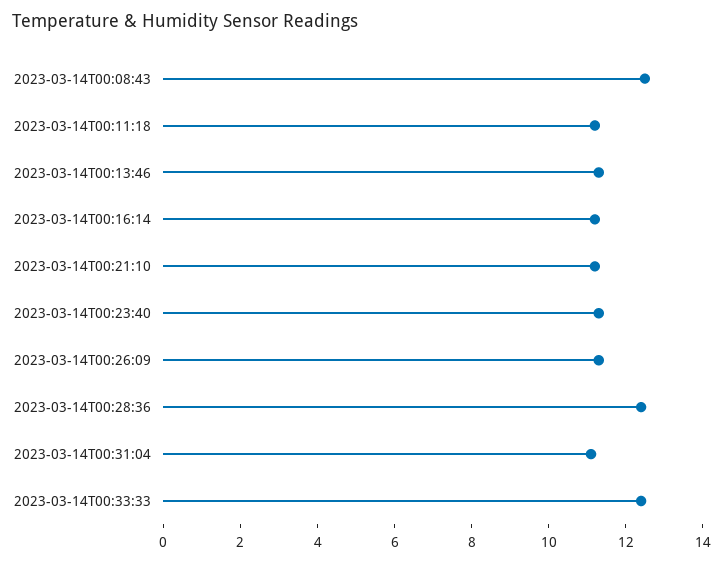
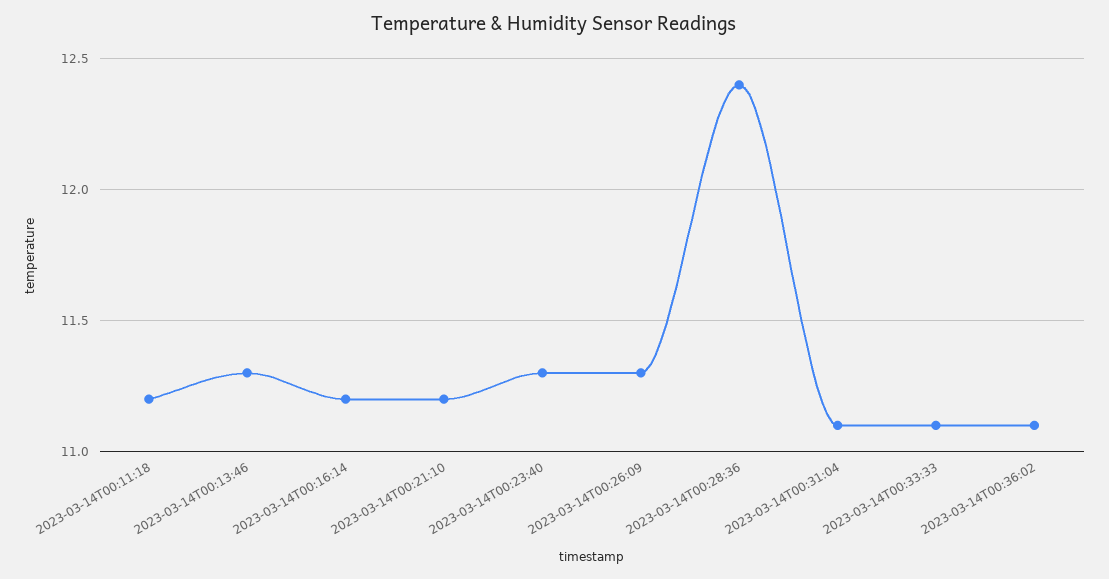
2023-03-14T00:08:43: 12.5 -> none
2023-03-14T00:33:33: 12.5 -> 11.1
2023-03-14T00:36:02: none -> 11.1

